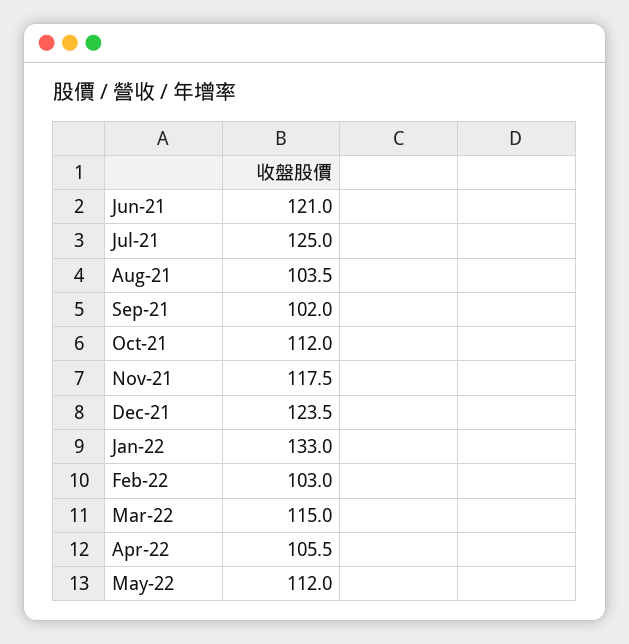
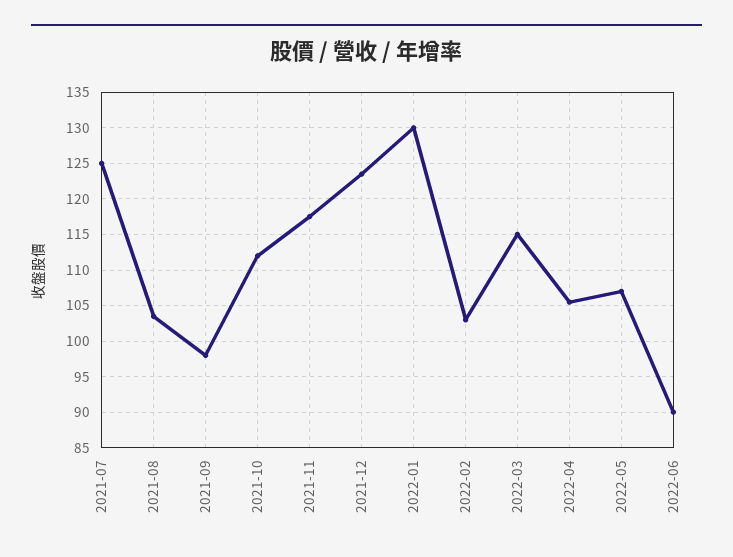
Jun-21: 121 -> none
Sep-21: 102 -> 98
Jan-22: 133 -> 130
May-22: 112 -> 107
2022-06: none -> 90

